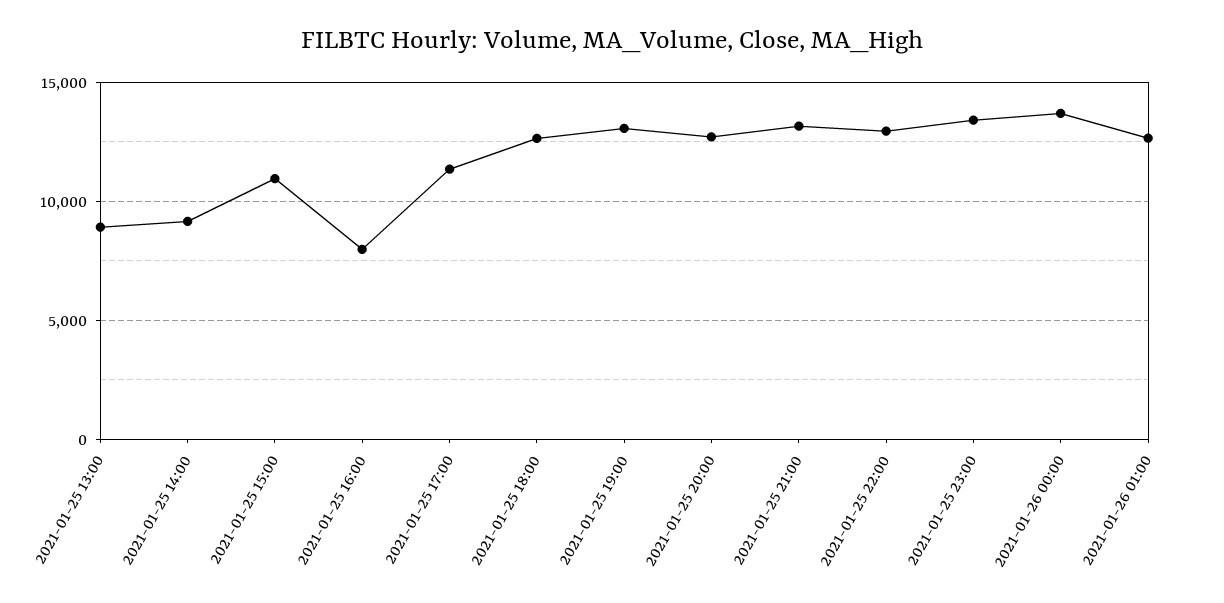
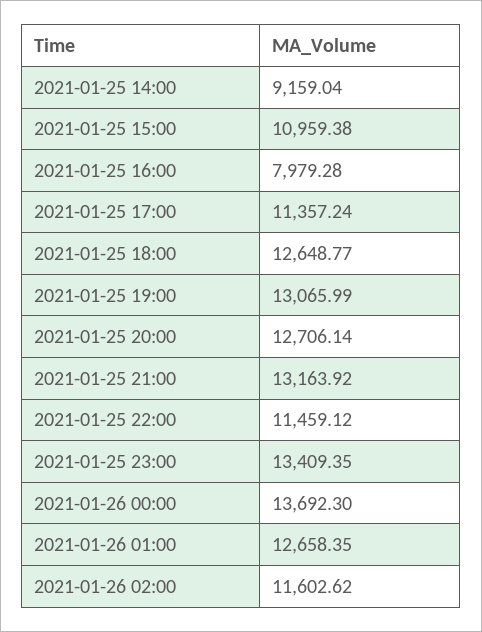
2021-01-25 13:00: 9000 -> none
2021-01-25 22:00: 13000 -> 11459.12
2021-01-26 02:00: none -> 11602.62

